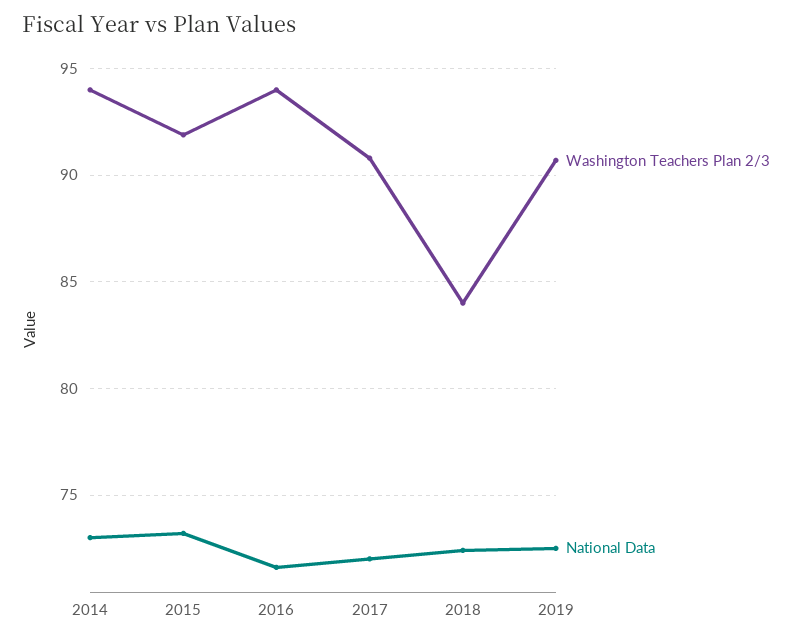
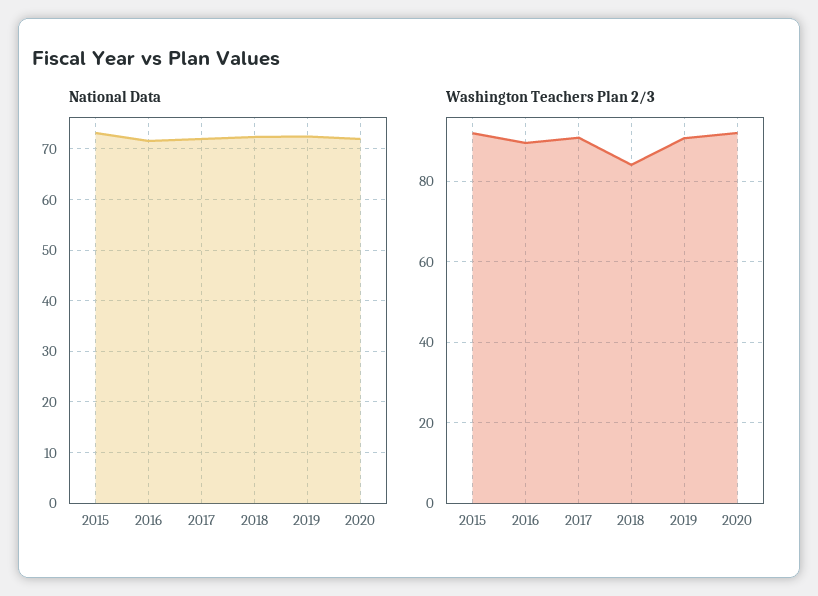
Washington Teachers Plan 2/3, 2014: 94 -> none
National Data, 2014: 73 -> none
Washington Teachers Plan 2/3, 2016: 94 -> 90
National Data, 2020: none -> 72
Washington Teachers Plan 2/3, 2020: none -> 92

